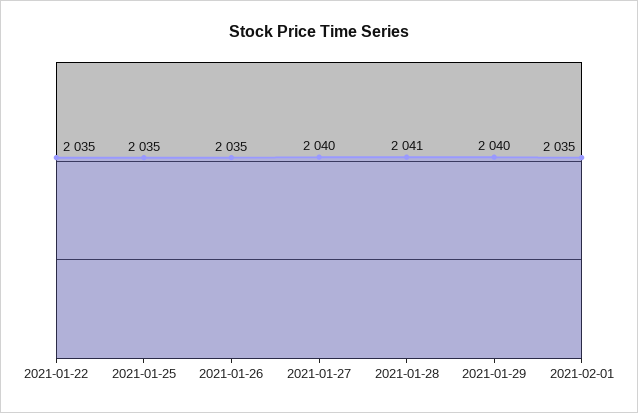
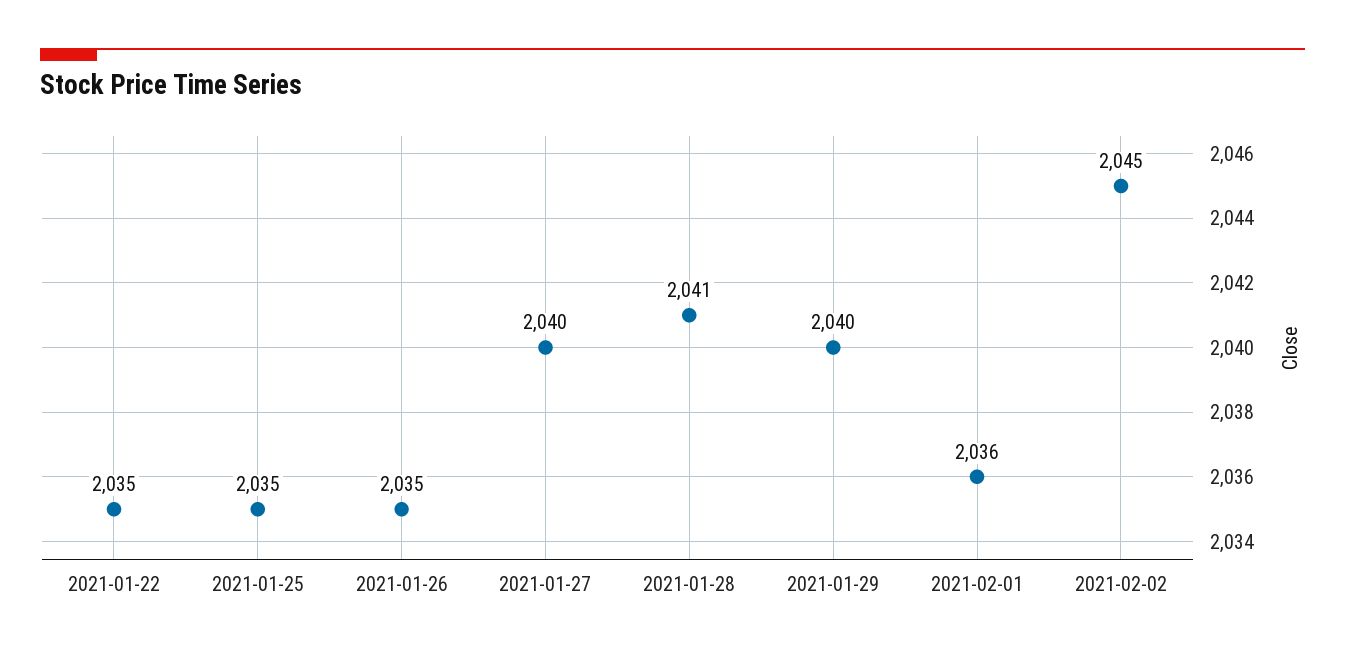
2021-02-01: 2035 -> 2036
2021-02-02: none -> 2045

